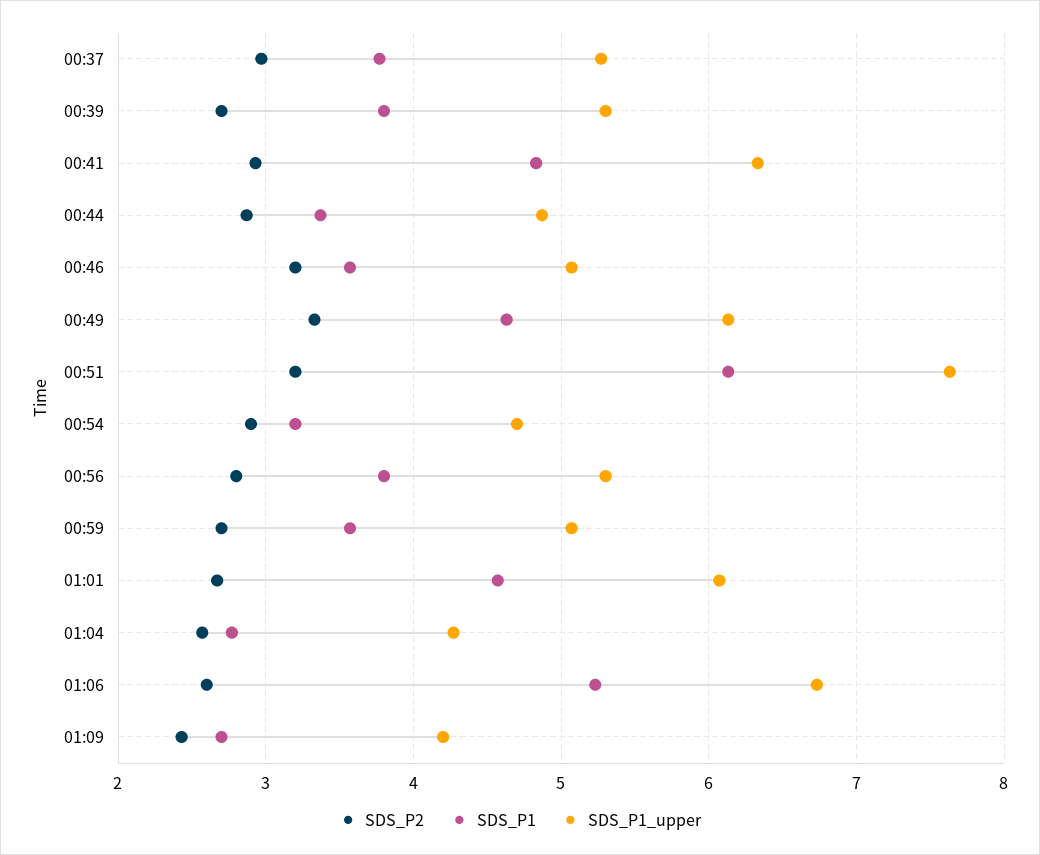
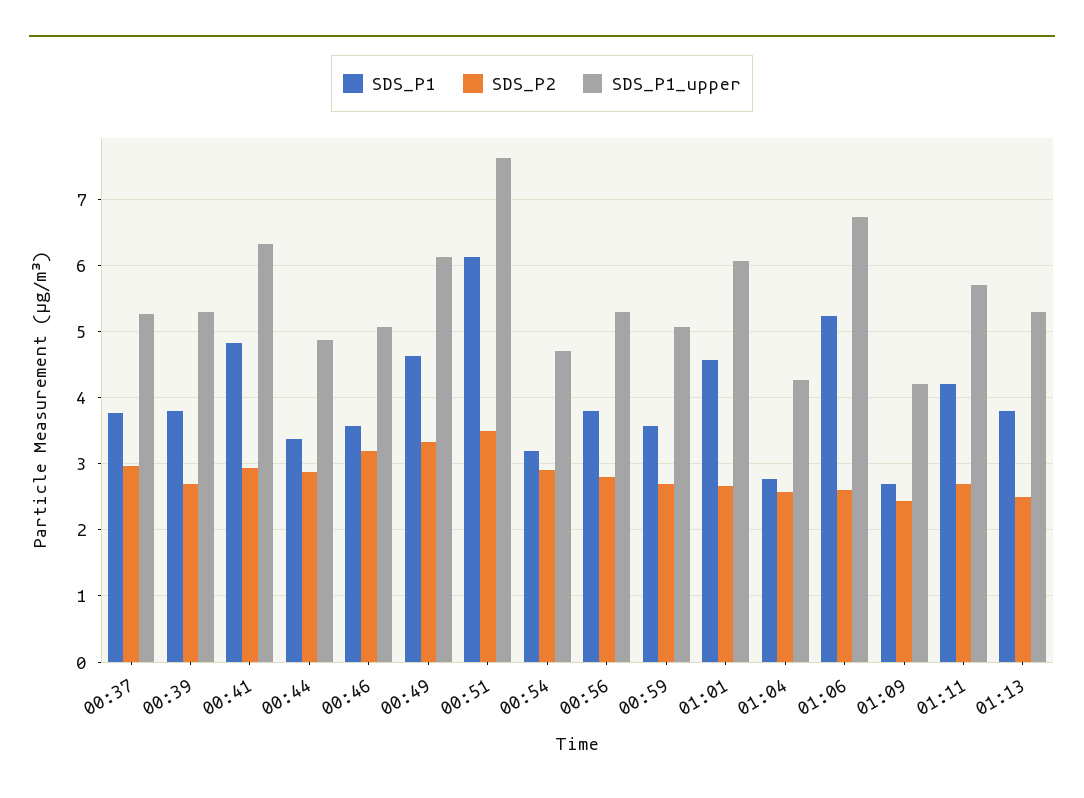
SDS_P2, 00:51: 3.2 -> 3.5
SDS_P1, 01:11: none -> 4.2
SDS_P2, 01:11: none -> 2.7
SDS_P1_upper, 01:11: none -> 5.7
SDS_P1, 01:13: none -> 3.8
SDS_P2, 01:13: none -> 2.5
SDS_P1_upper, 01:13: none -> 5.3

